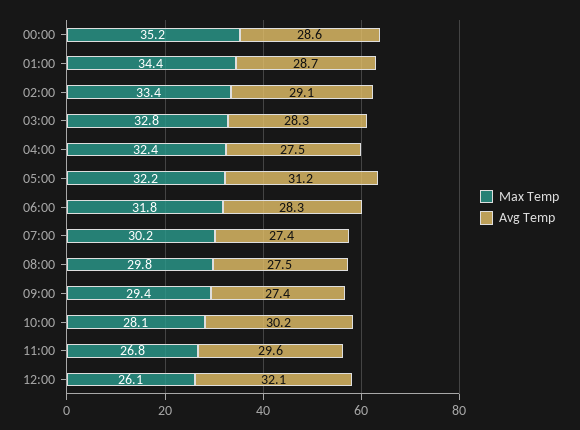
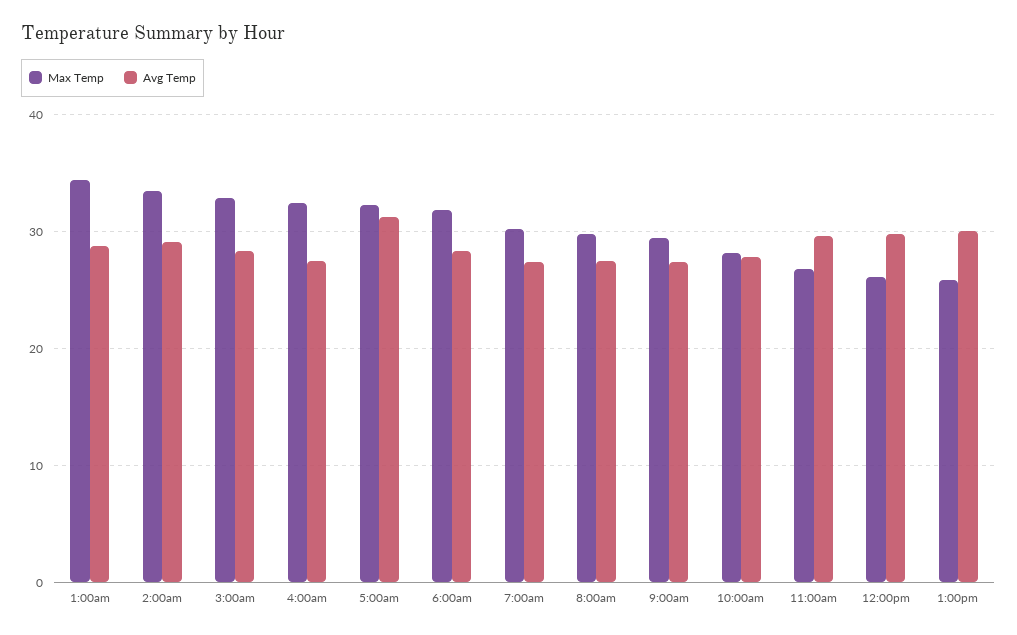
Max Temp, 00:00: 35.2 -> none
Avg Temp, 00:00: 28.6 -> none
Avg Temp, 10:00: 30.2 -> 28
Avg Temp, 12:00: 32.1 -> 30
Max Temp, 1:00pm: none -> 26
Avg Temp, 1:00pm: none -> 30

